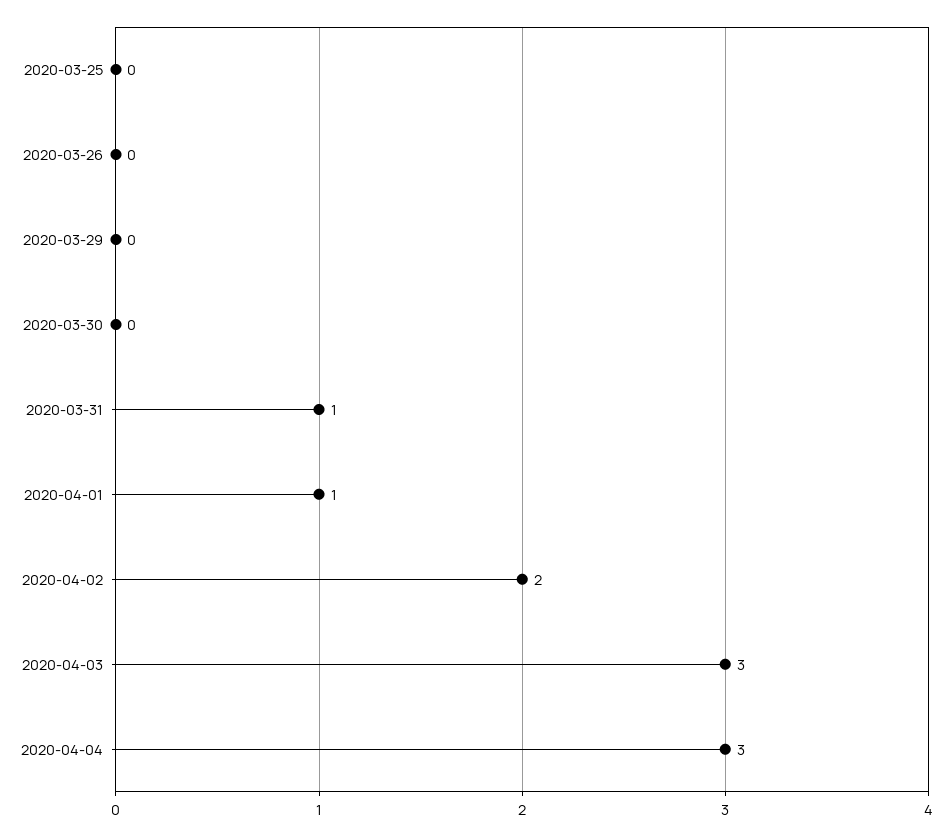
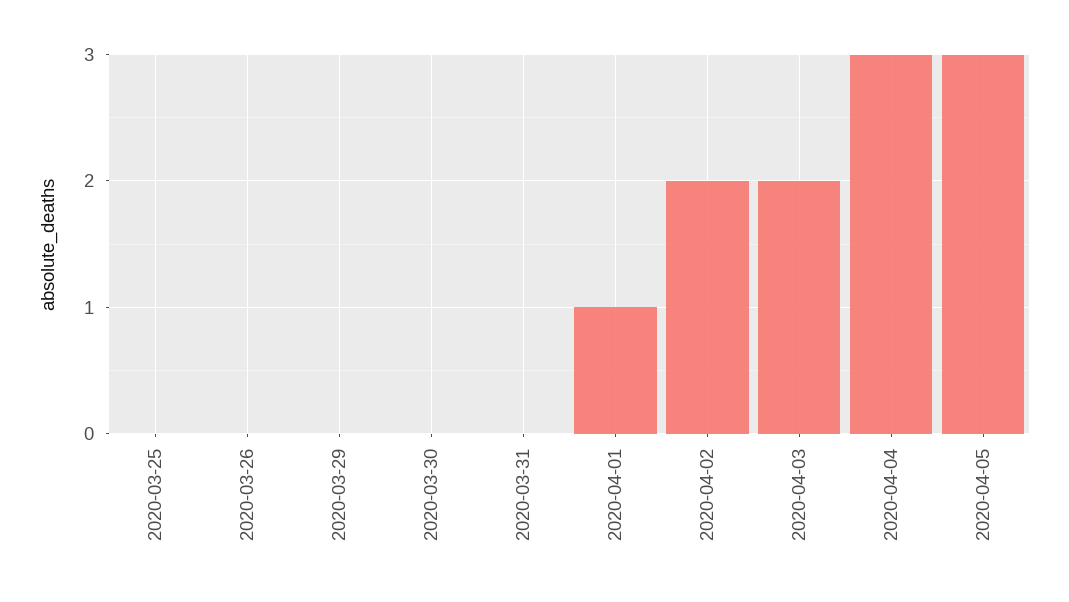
2020-03-31: 1 -> 0
2020-04-03: 3 -> 2
2020-04-05: none -> 3

